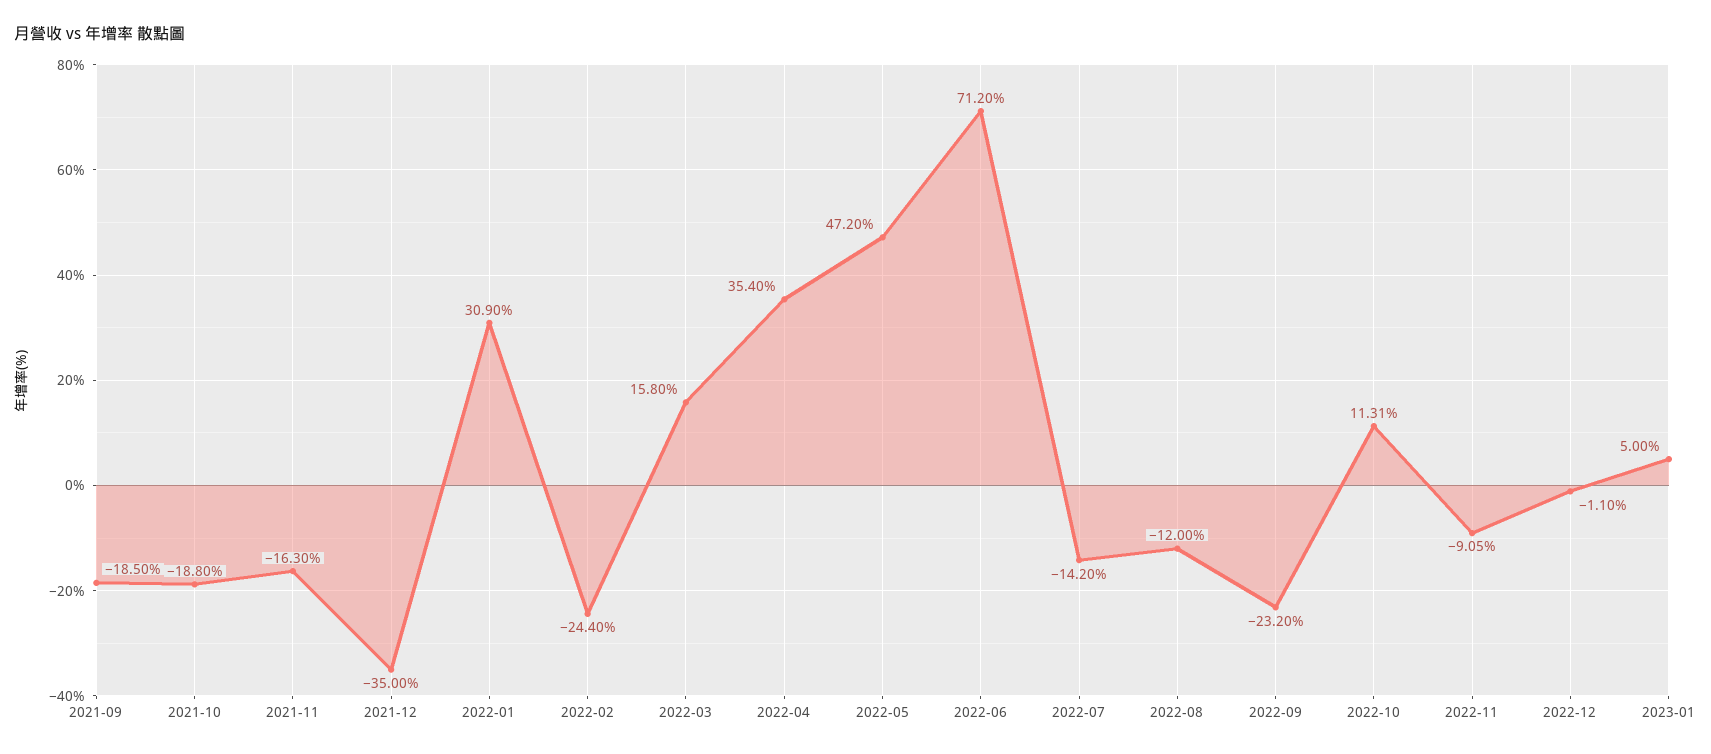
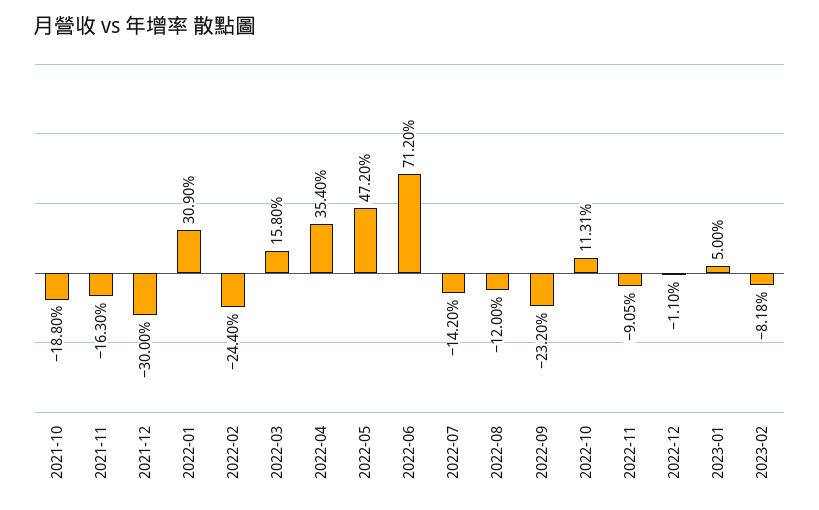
2021-09: -18.5 -> none
2021-12: -35 -> -30
2023-02: none -> -8.18

